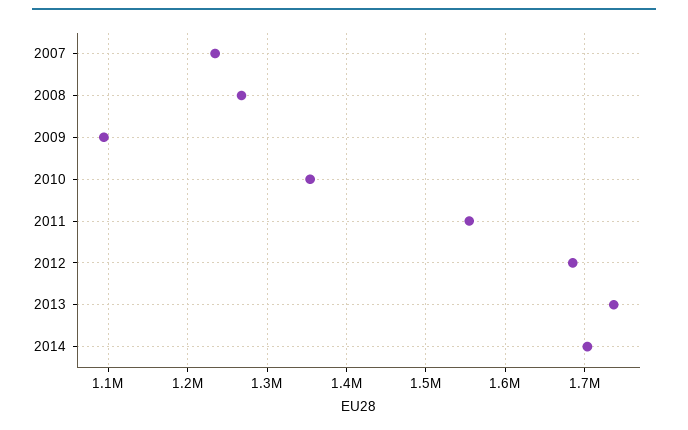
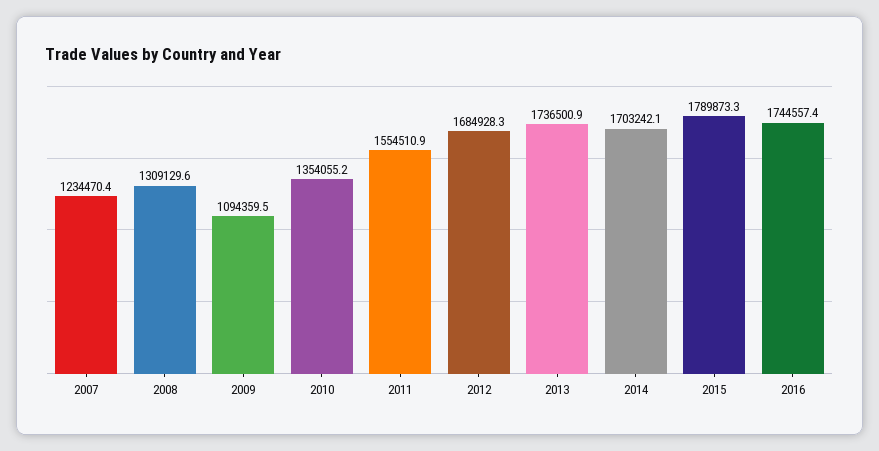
2008: 1270000 -> 1309129.6
2015: none -> 1789873.3
2016: none -> 1744557.4

